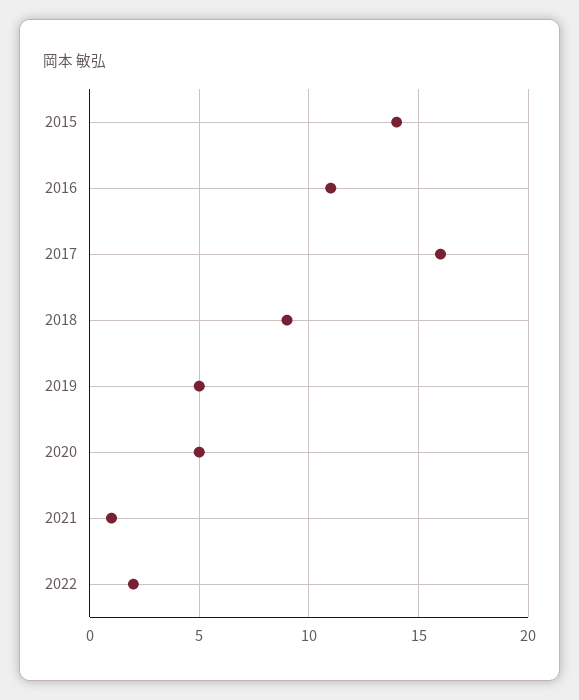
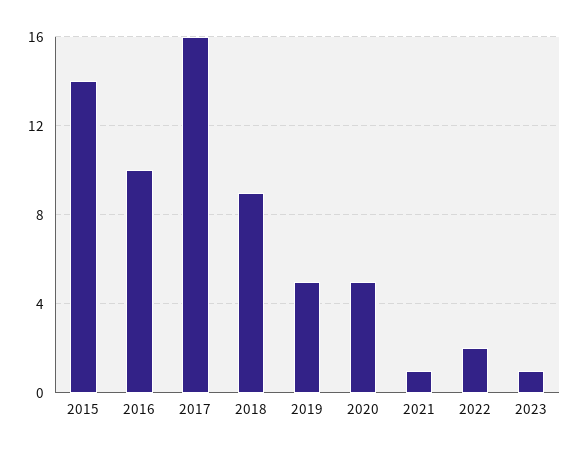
2016: 11 -> 10
2023: none -> 1

